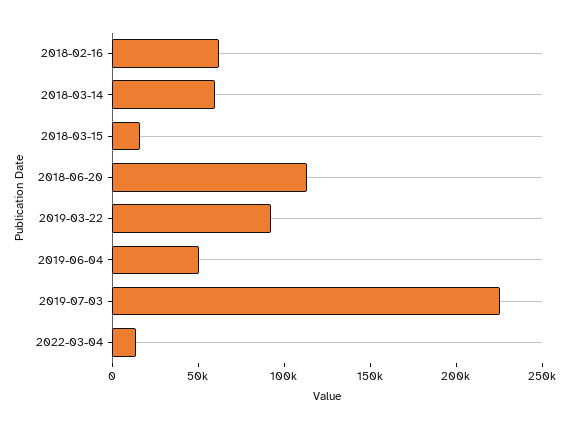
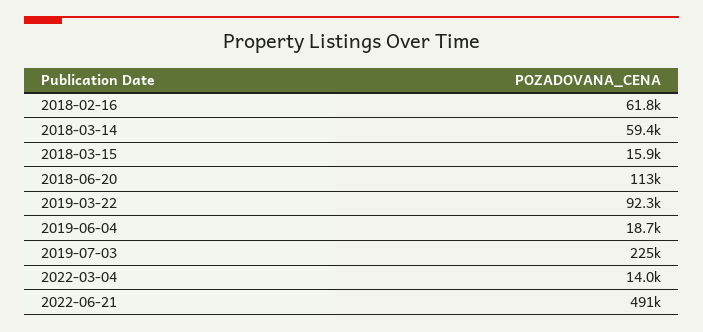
2019-06-04: 50000 -> 18700
2022-06-21: none -> 491000

